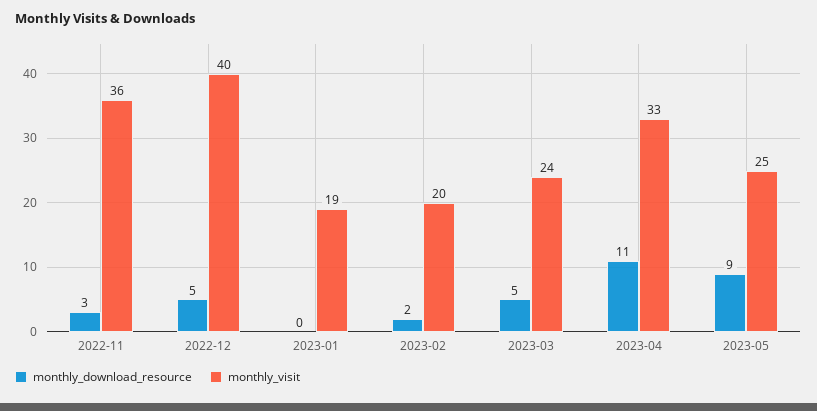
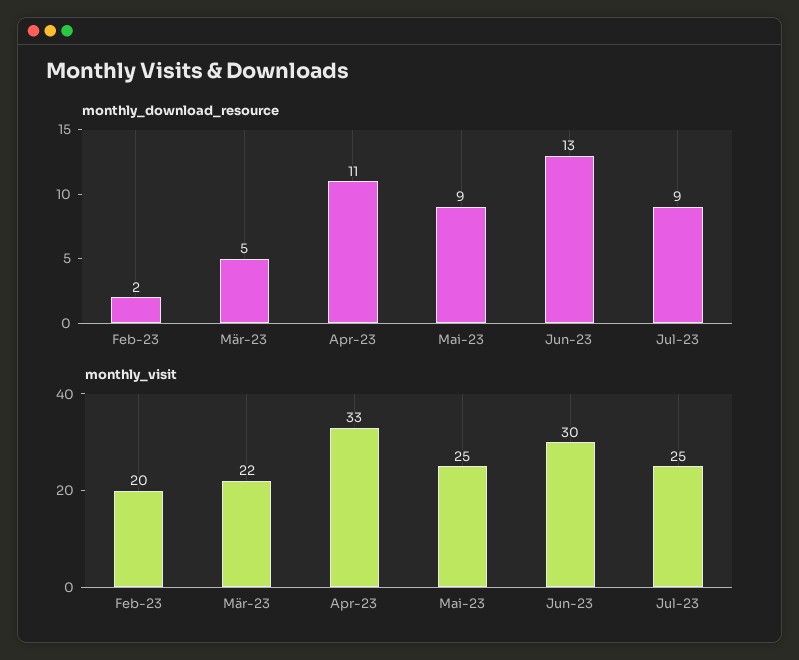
monthly_download_resource, 2022-11: 3 -> none
monthly_visit, 2022-11: 36 -> none
monthly_download_resource, 2022-12: 5 -> none
monthly_visit, 2022-12: 40 -> none
monthly_download_resource, 2023-01: 0 -> none
monthly_visit, 2023-01: 19 -> none
monthly_visit, 2023-03: 24 -> 22
monthly_download_resource, Jun-23: none -> 13
monthly_download_resource, Jul-23: none -> 9
monthly_visit, Jun-23: none -> 30
monthly_visit, Jul-23: none -> 25

